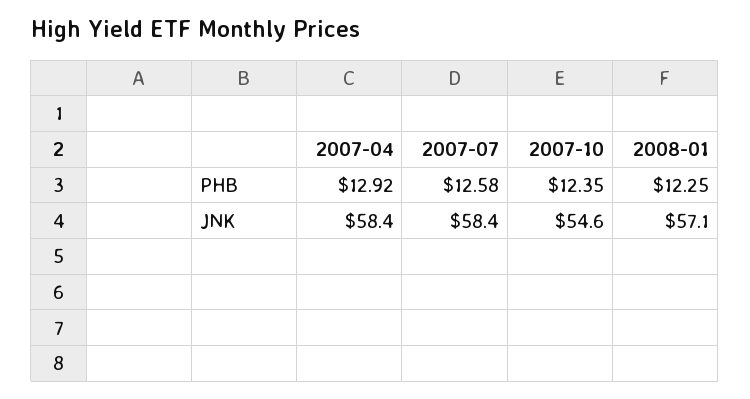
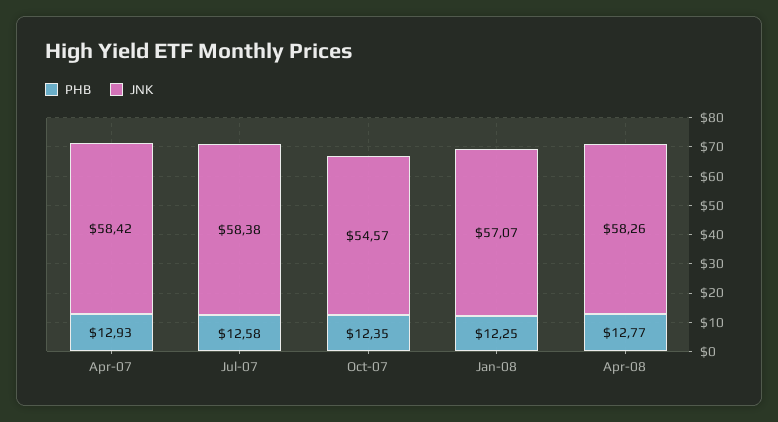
PHB, 2007-04: 12.92 -> 12.93
PHB, Apr-08: none -> 12.77
JNK, Apr-08: none -> 58.26

